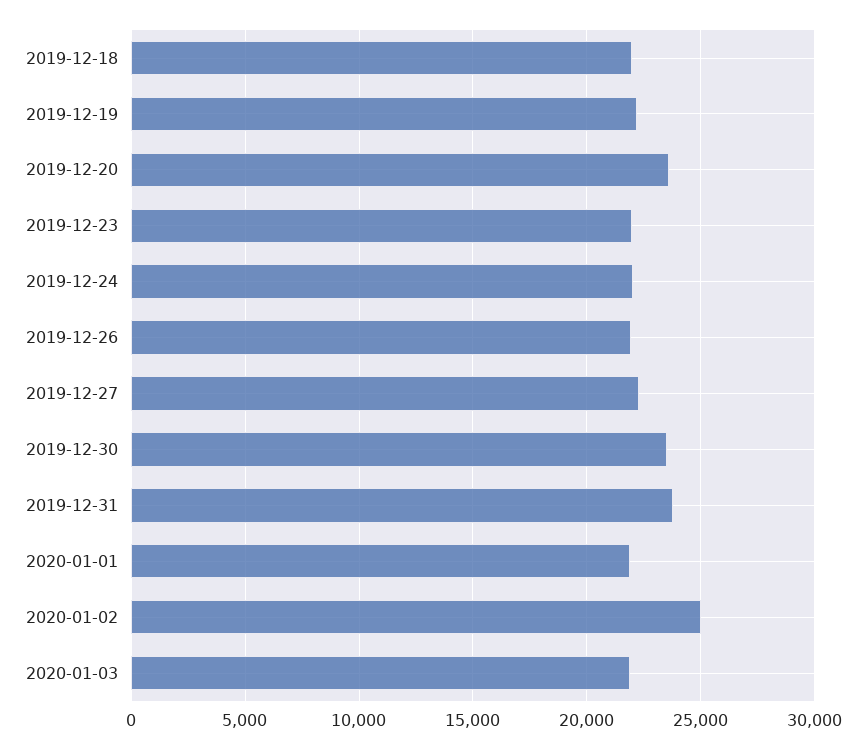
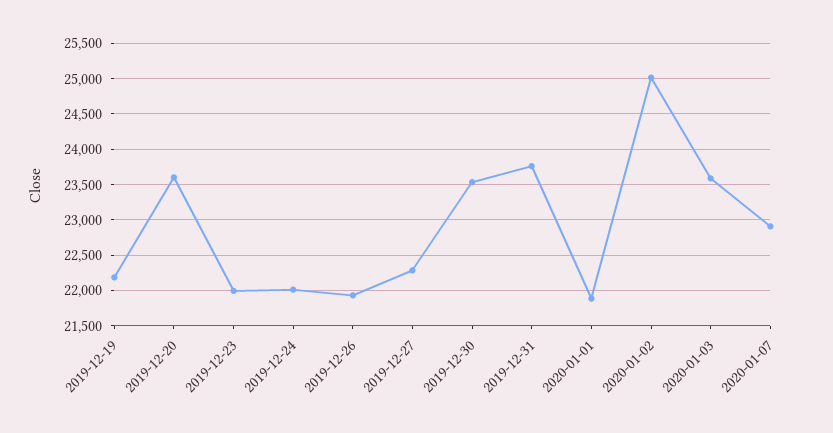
2019-12-18: 22000 -> none
2020-01-03: 22000 -> 23600
2020-01-07: none -> 22900

